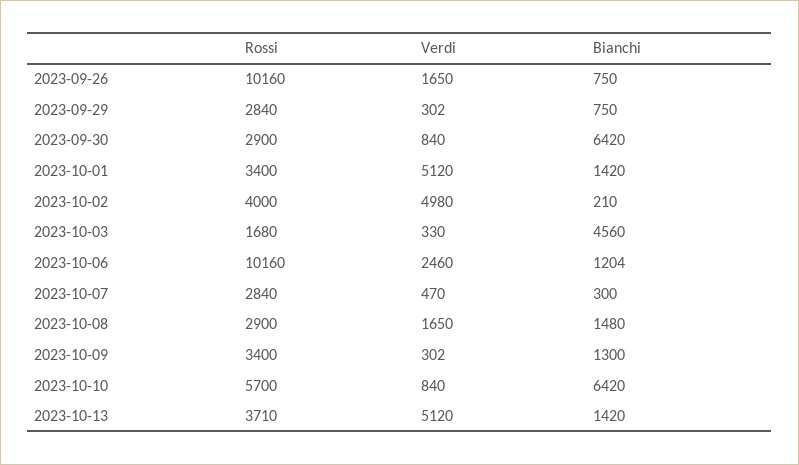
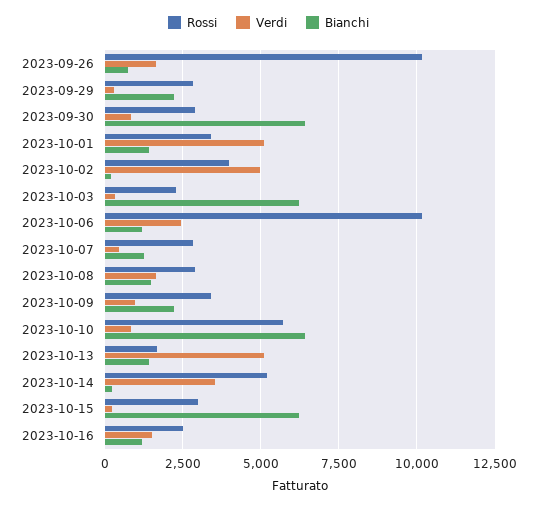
Bianchi, 2023-09-29: 750 -> 2250
Rossi, 2023-10-03: 1680 -> 2250
Bianchi, 2023-10-03: 4560 -> 6250
Bianchi, 2023-10-07: 300 -> 1250
Verdi, 2023-10-09: 302 -> 1000
Bianchi, 2023-10-09: 1300 -> 2250
Rossi, 2023-10-13: 3710 -> 1750
Rossi, 2023-10-14: none -> 5250
Verdi, 2023-10-14: none -> 3500
Bianchi, 2023-10-14: none -> 250
Rossi, 2023-10-15: none -> 3000
Verdi, 2023-10-15: none -> 250
Bianchi, 2023-10-15: none -> 6250
Rossi, 2023-10-16: none -> 2500
Verdi, 2023-10-16: none -> 1500
Bianchi, 2023-10-16: none -> 1250

